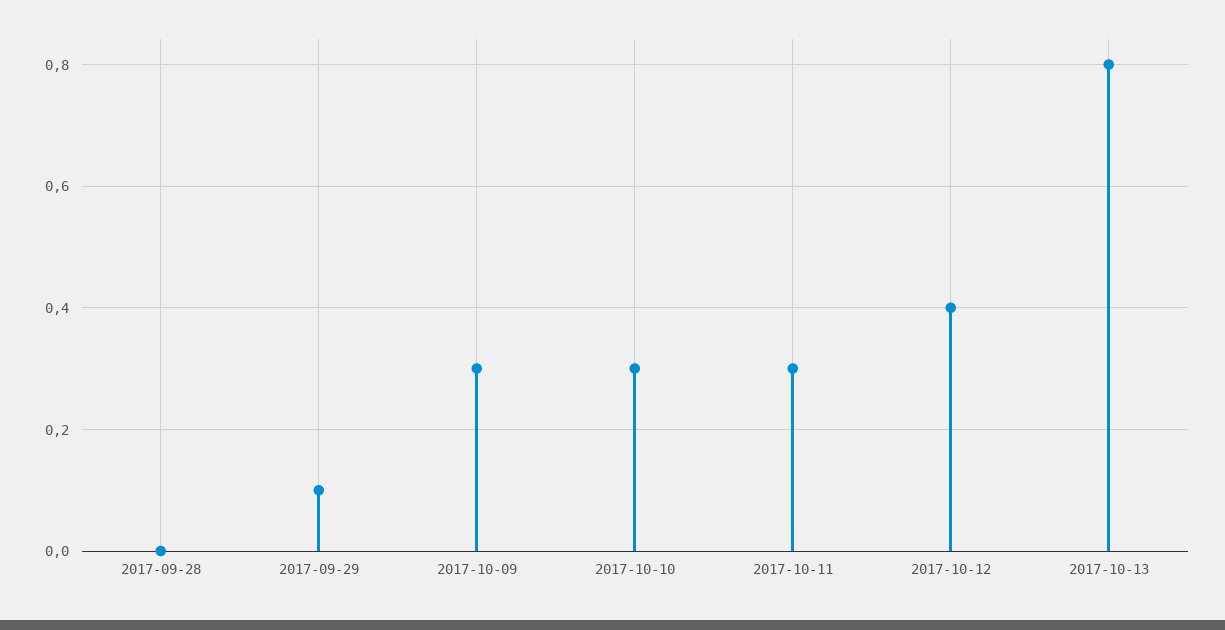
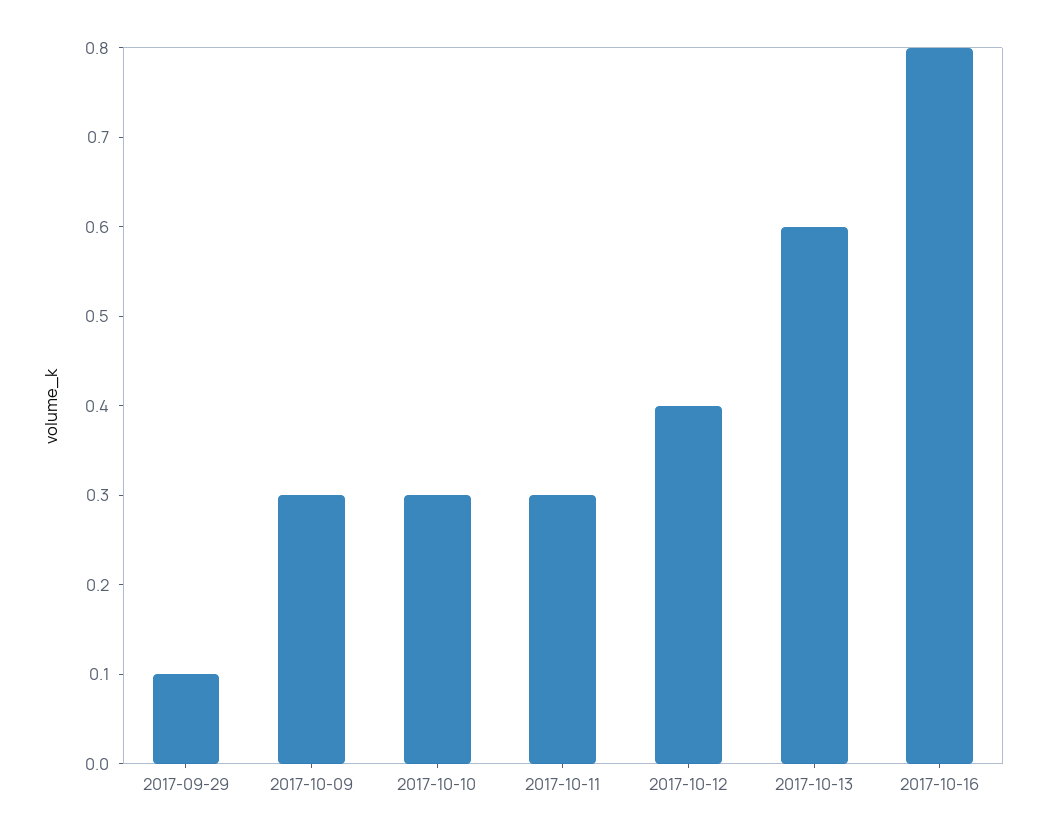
2017-09-28: 0 -> none
2017-10-13: 0.8 -> 0.6
2017-10-16: none -> 0.8

